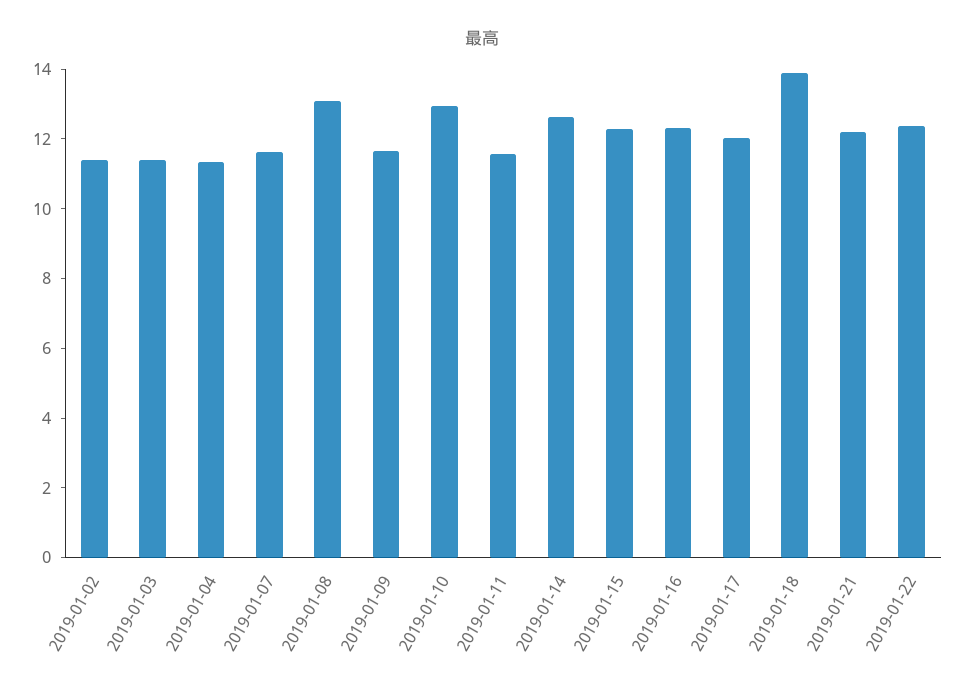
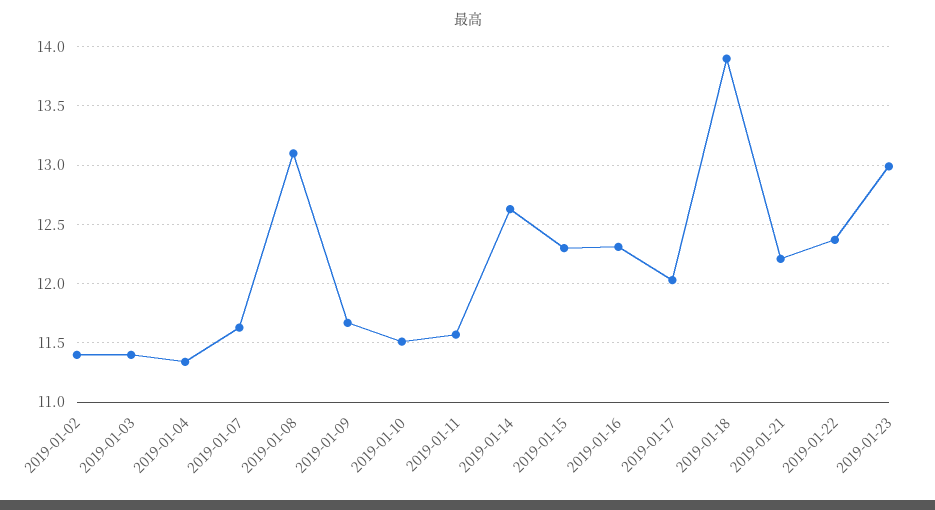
2019-01-10: 13 -> 11.5
2019-01-23: none -> 13

